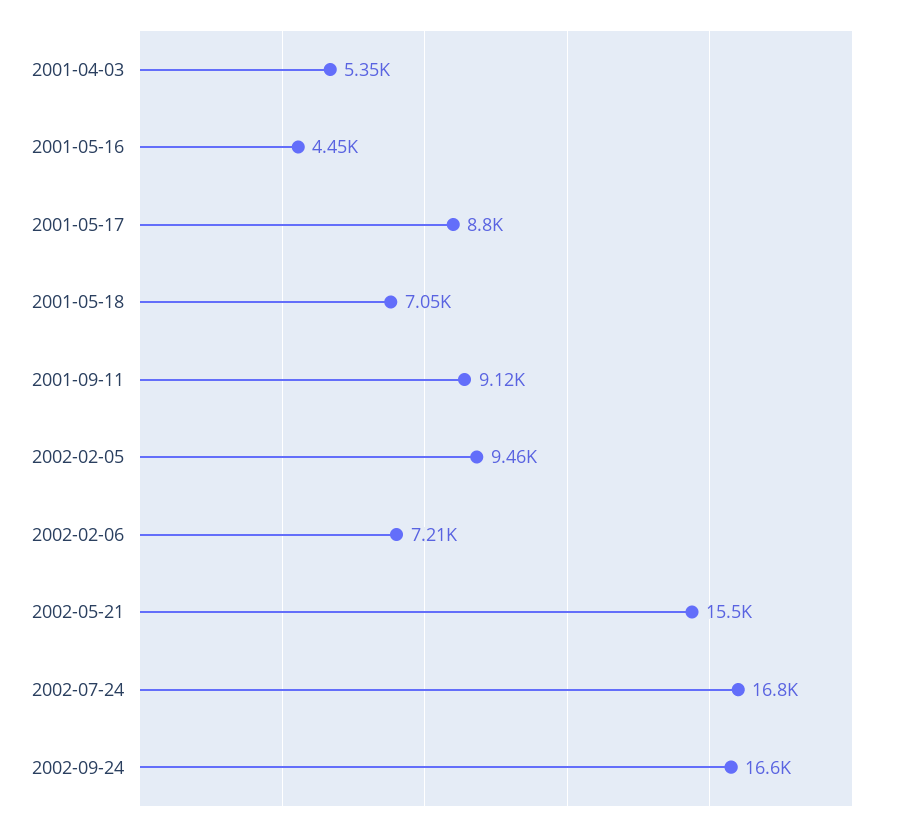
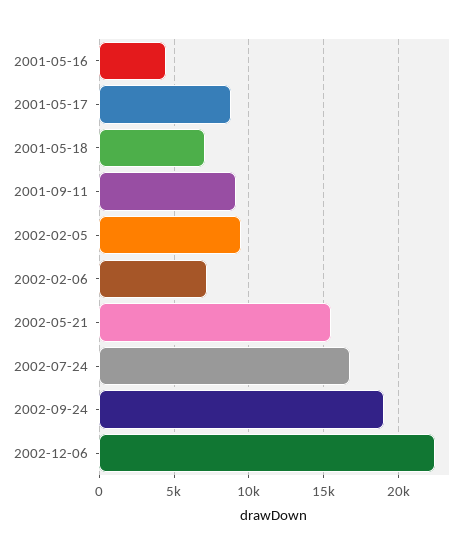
2001-04-03: 5350 -> none
2002-09-24: 16600 -> 19000
2002-12-06: none -> 22500

